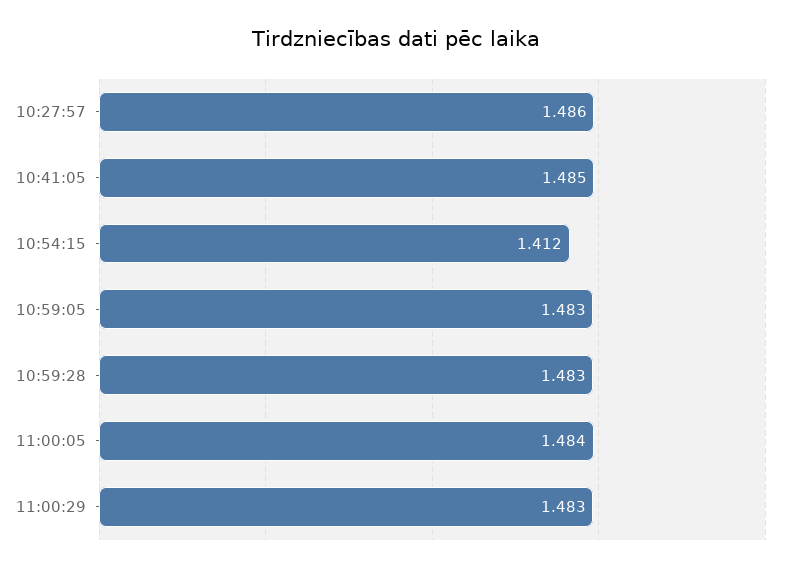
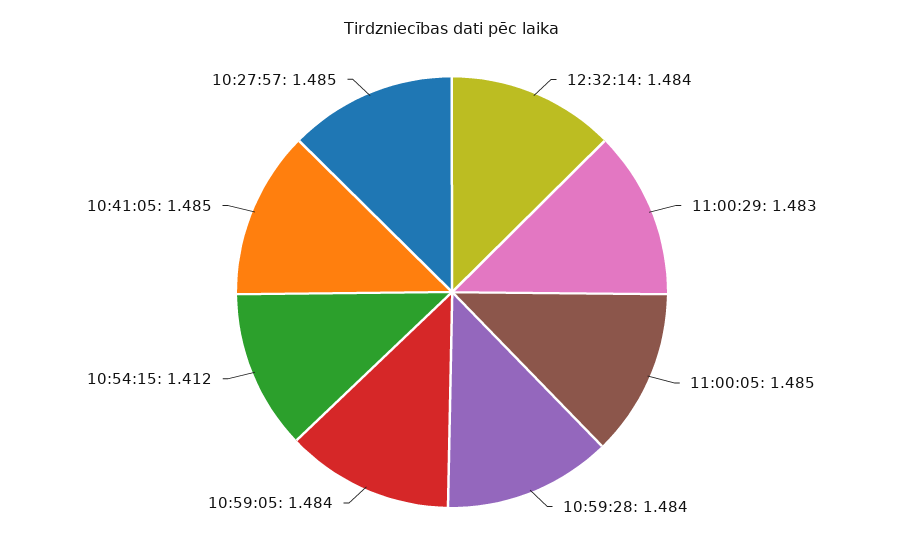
10:27:57: 1.486 -> 1.485
10:59:05: 1.483 -> 1.484
10:59:28: 1.483 -> 1.484
11:00:05: 1.484 -> 1.485
12:32:14: none -> 1.484

